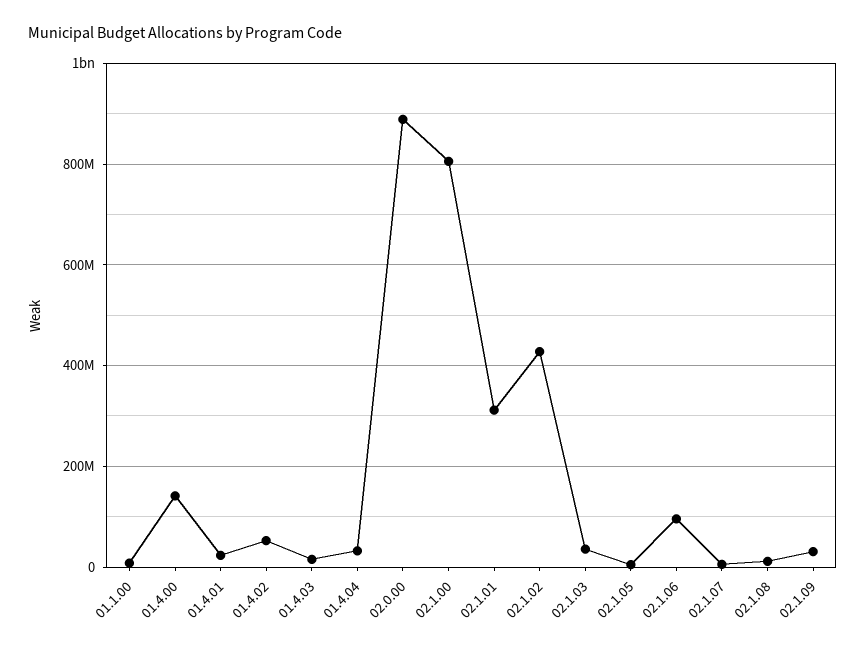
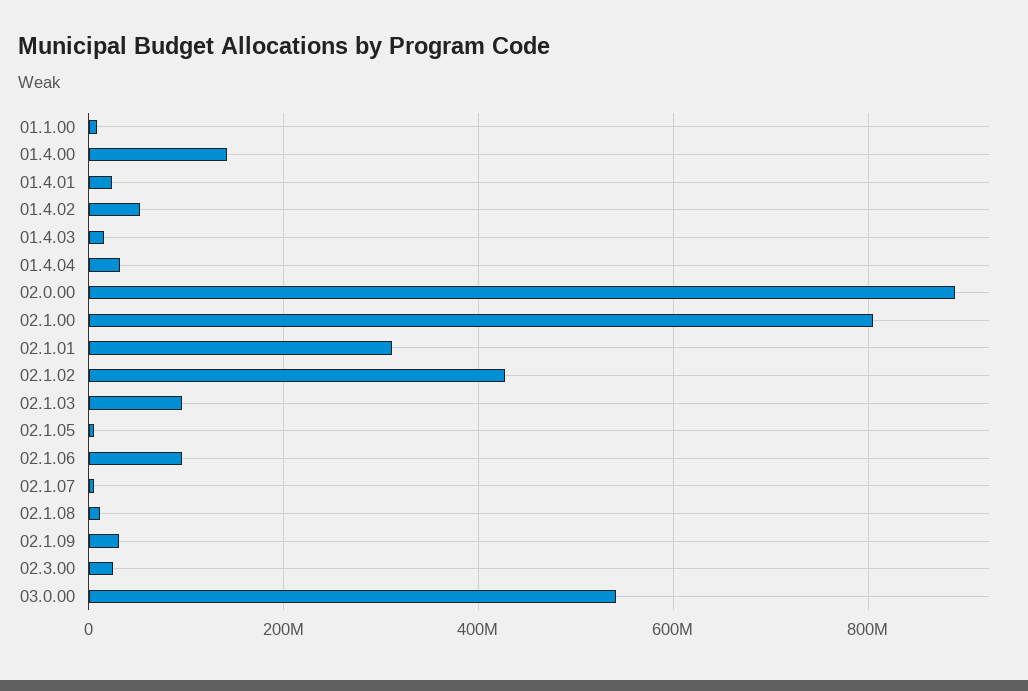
02.1.03: 40000000 -> 100000000
02.3.00: none -> 20000000
03.0.00: none -> 540000000

